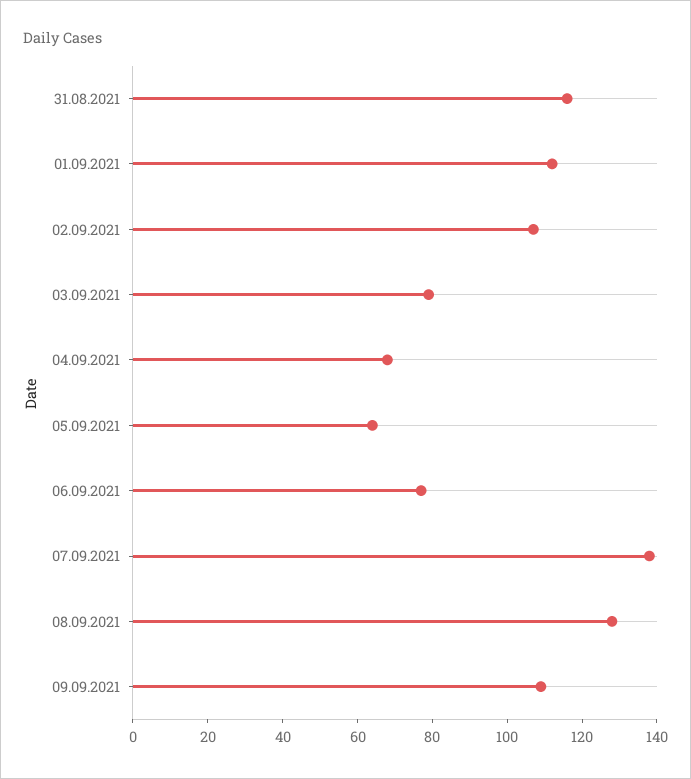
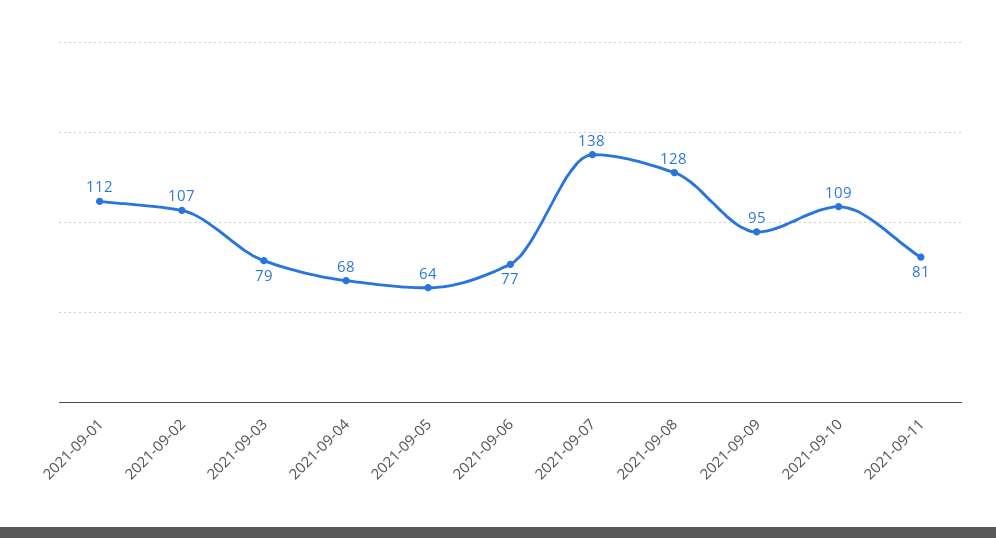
31.08.2021: 115 -> none
09.09.2021: 110 -> 95
2021-09-10: none -> 109
2021-09-11: none -> 81

